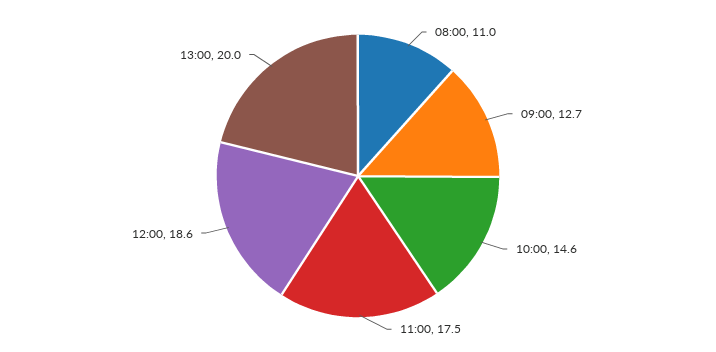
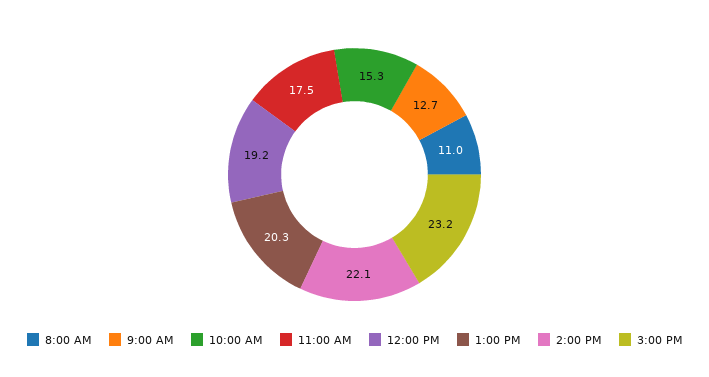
10:00: 14.6 -> 15.3
12:00: 18.6 -> 19.2
13:00: 20 -> 20.3
2:00 PM: none -> 22.1
3:00 PM: none -> 23.2

